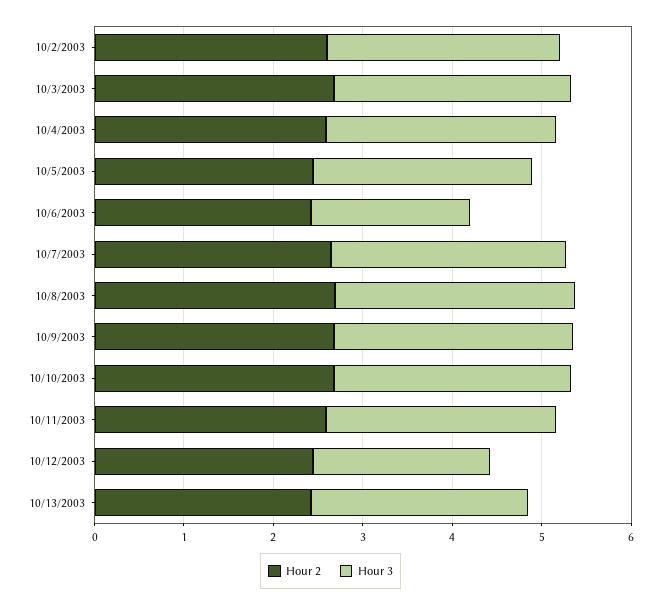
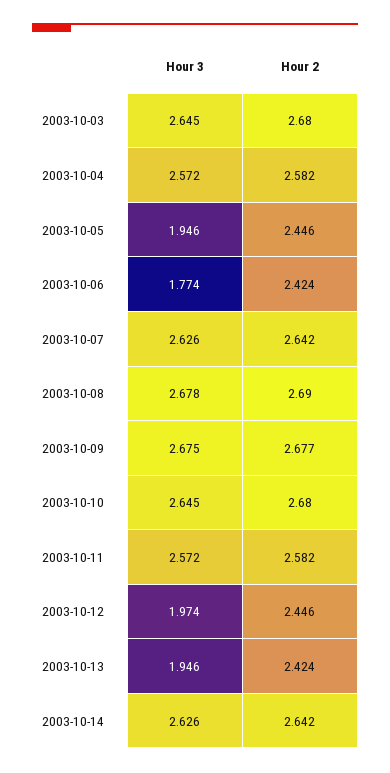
Hour 2, 10/2/2003: 2.6 -> none
Hour 3, 10/2/2003: 2.6 -> none
Hour 3, 10/5/2003: 2.4 -> 1.946
Hour 3, 10/13/2003: 2.4 -> 1.946
Hour 3, 2003-10-14: none -> 2.626
Hour 2, 2003-10-14: none -> 2.642

